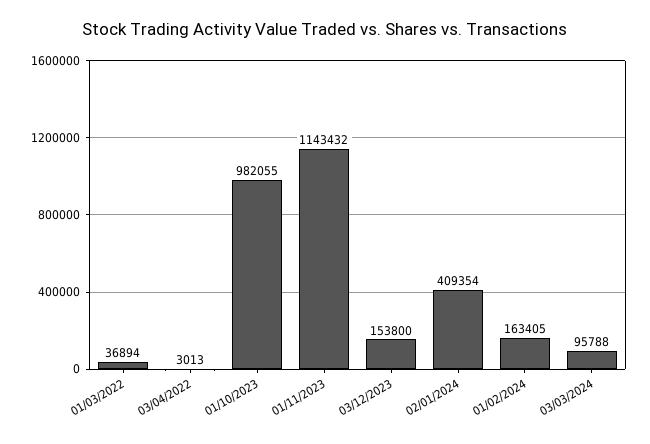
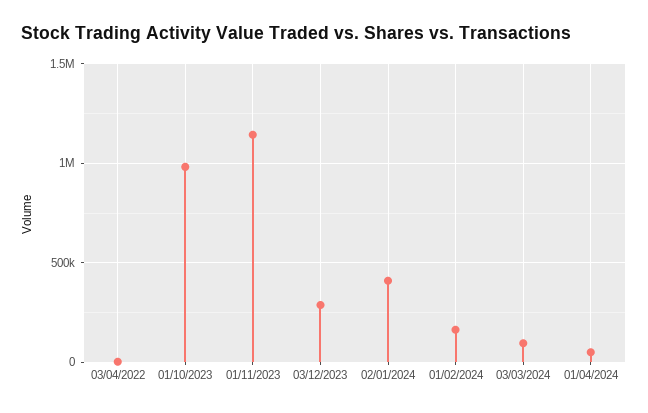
01/03/2022: 36894 -> none
03/12/2023: 153800 -> 300000
01/04/2024: none -> 50000

